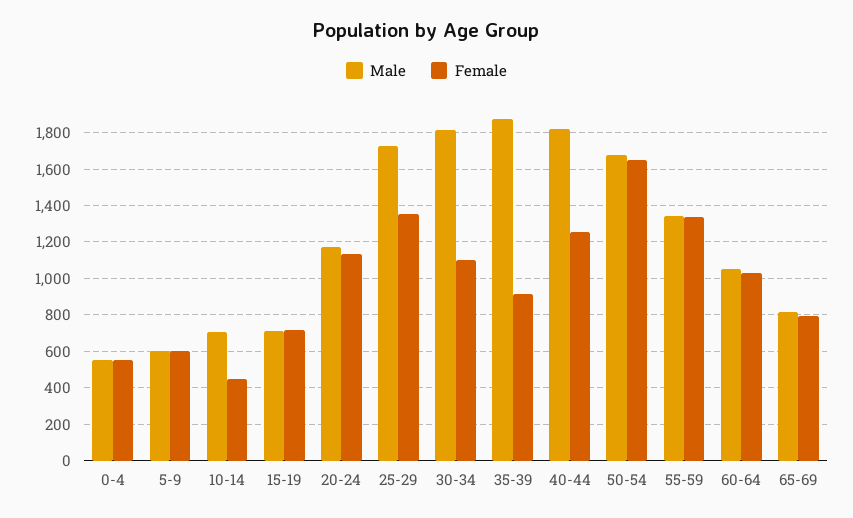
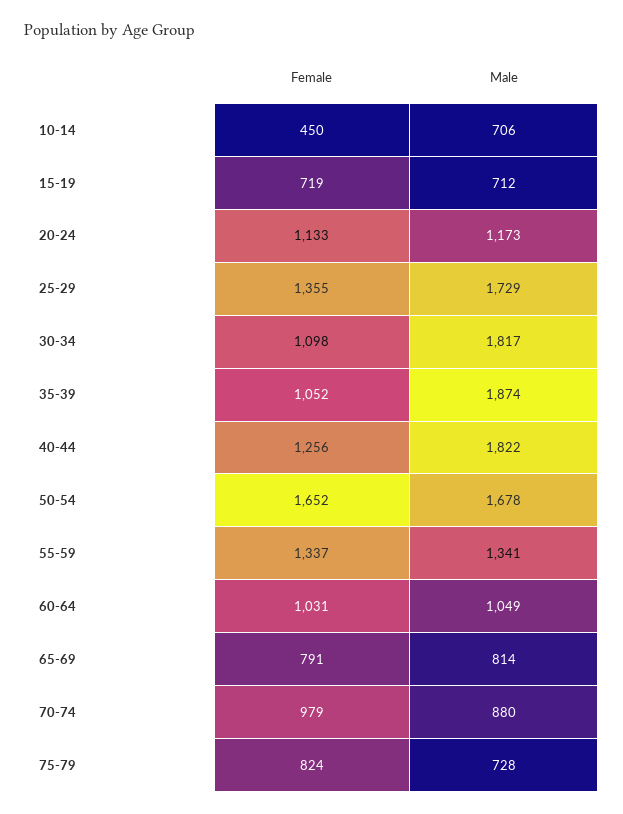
Male, 0-4: 550 -> none
Female, 0-4: 550 -> none
Male, 5-9: 600 -> none
Female, 5-9: 600 -> none
Female, 35-39: 900 -> 1052
Female, 70-74: none -> 979
Male, 70-74: none -> 880
Female, 75-79: none -> 824
Male, 75-79: none -> 728

